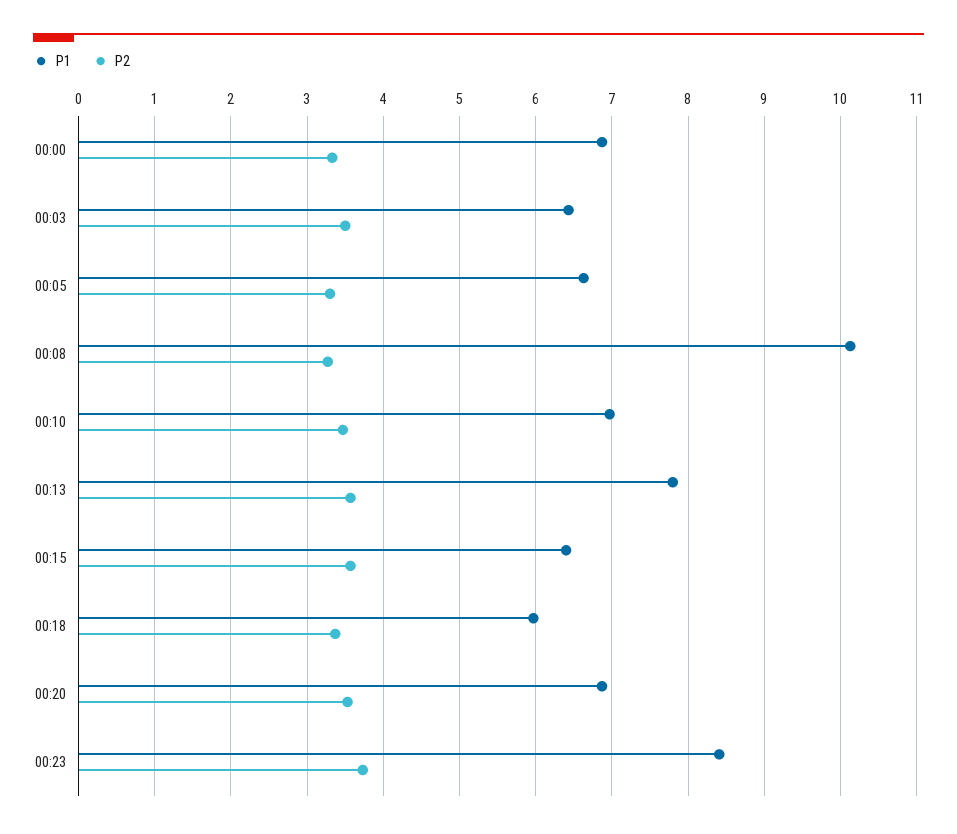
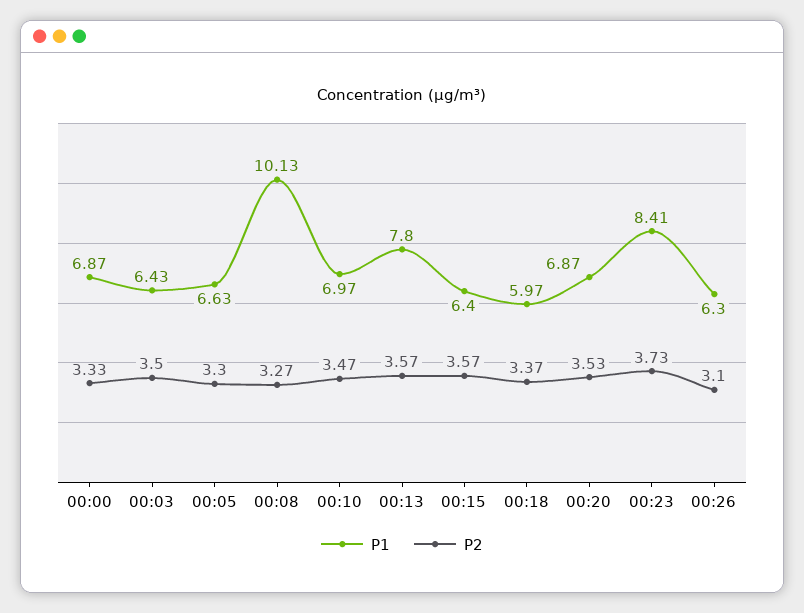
P1, 00:26: none -> 6.3
P2, 00:26: none -> 3.1

